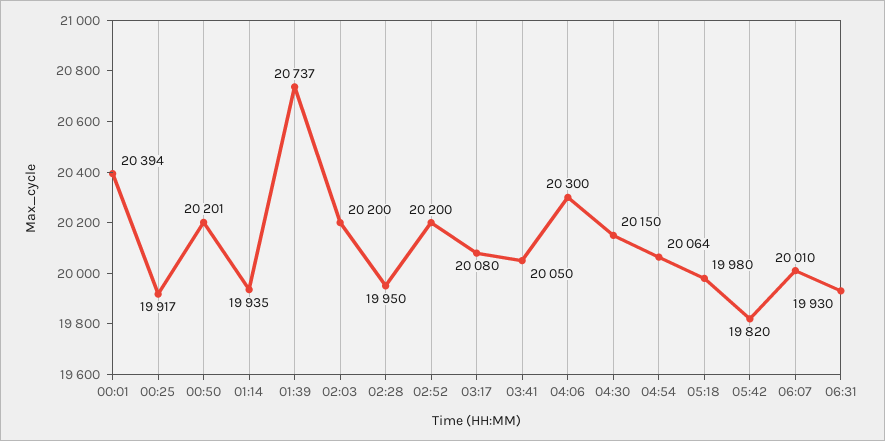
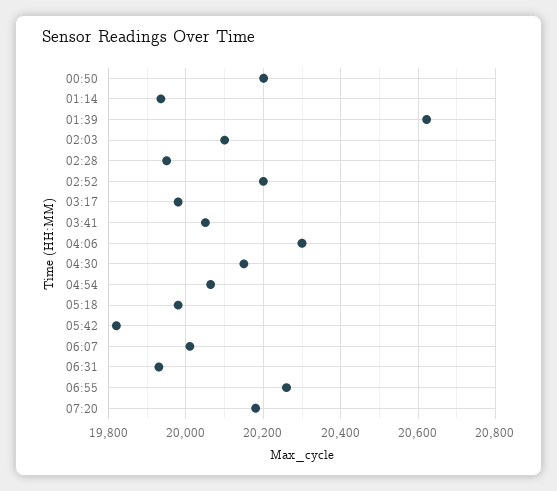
00:01: 20394 -> none
00:25: 19917 -> none
01:39: 20737 -> 20620
02:03: 20200 -> 20100
03:17: 20080 -> 19980
06:55: none -> 20260
07:20: none -> 20180

